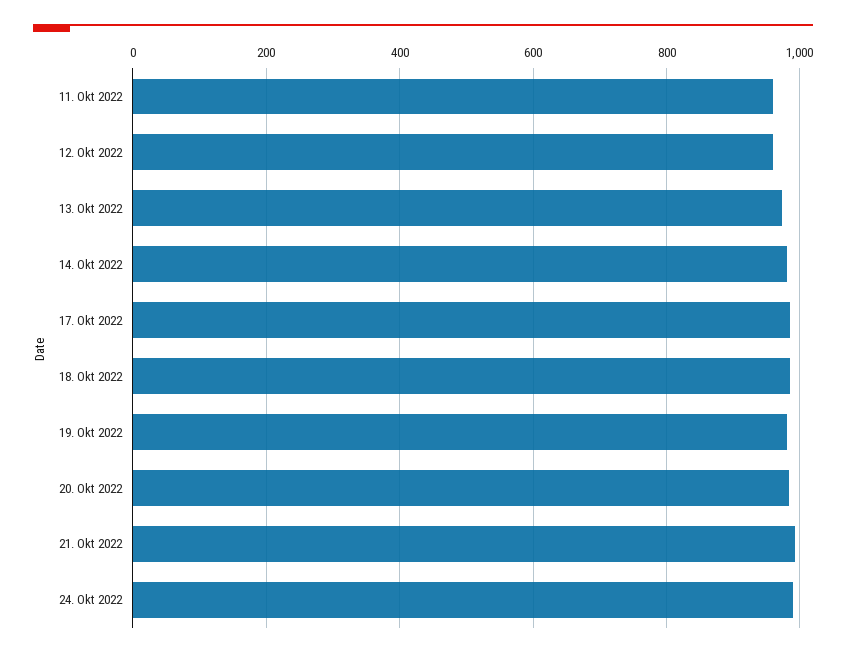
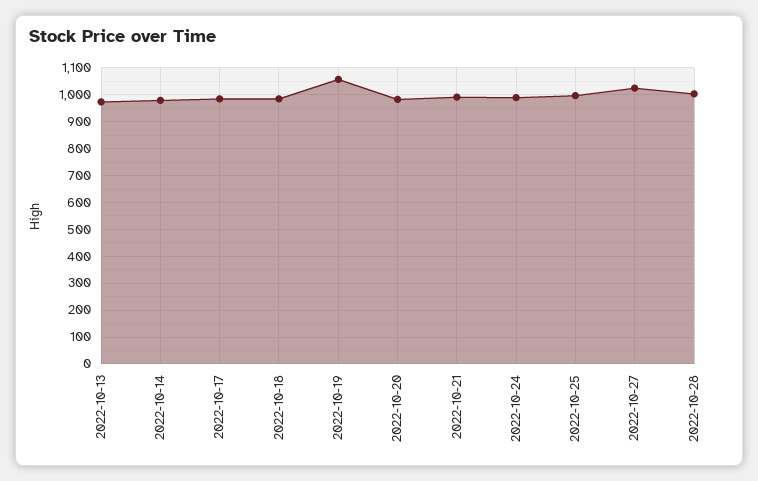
11. Okt 2022: 960 -> none
12. Okt 2022: 960 -> none
19. Okt 2022: 980 -> 1050
2022-10-25: none -> 1000
2022-10-27: none -> 1025
2022-10-28: none -> 1000

